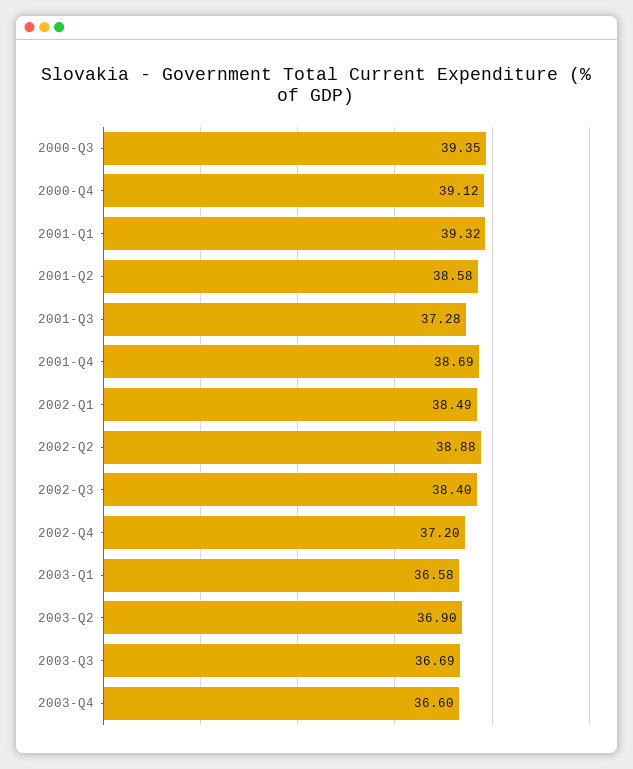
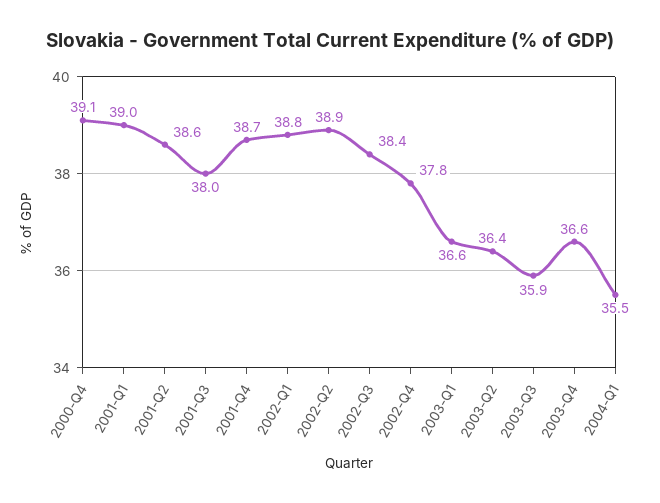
2000-Q3: 39.35 -> none
2001-Q1: 39.32 -> 39
2001-Q3: 37.28 -> 38
2002-Q1: 38.49 -> 38.8
2002-Q4: 37.2 -> 37.8
2003-Q2: 36.9 -> 36.4
2003-Q3: 36.69 -> 35.9
2004-Q1: none -> 35.5

